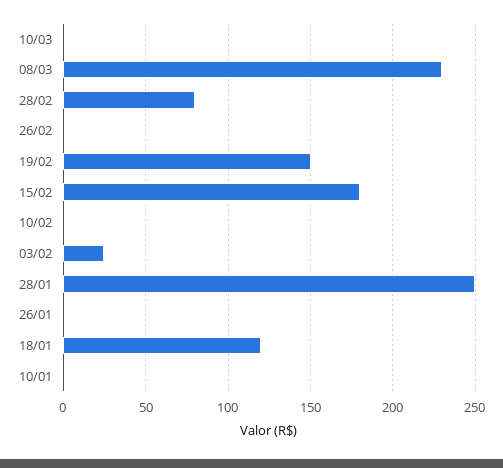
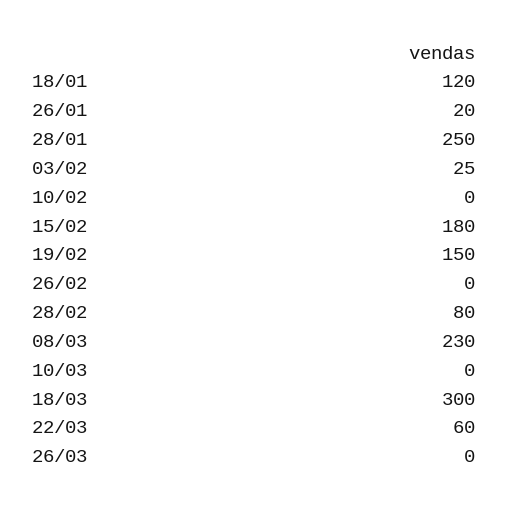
26/01: 0 -> 20
10/01: 0 -> none
18/03: none -> 300
22/03: none -> 60
26/03: none -> 0

